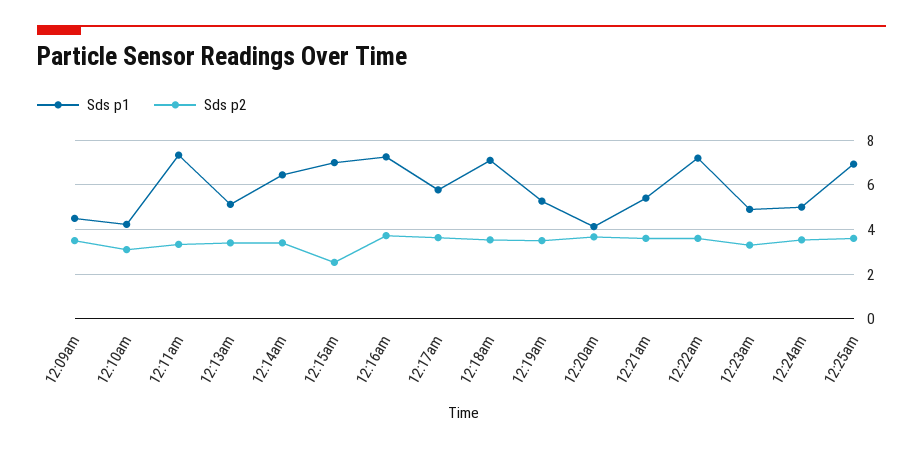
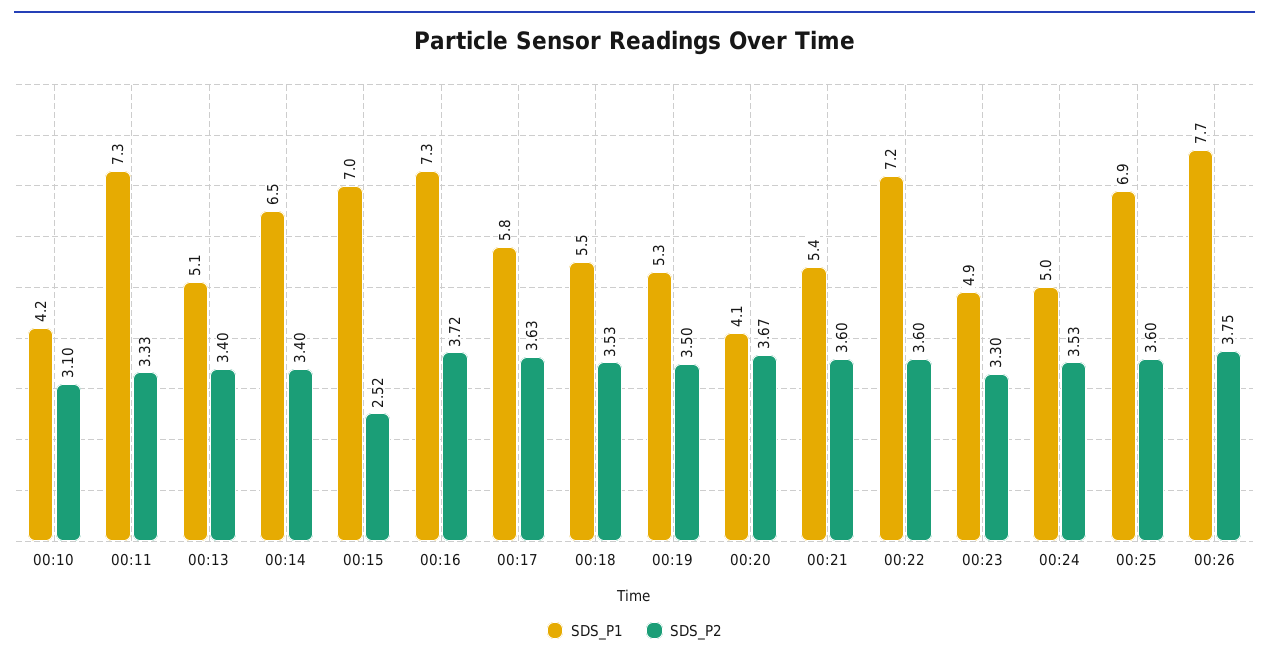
Sds p1, 12:09am: 4.5 -> none
Sds p2, 12:09am: 3.5 -> none
Sds p1, 12:18am: 7 -> 5.5
Sds p1, 00:26: none -> 7.7
Sds p2, 00:26: none -> 3.75

